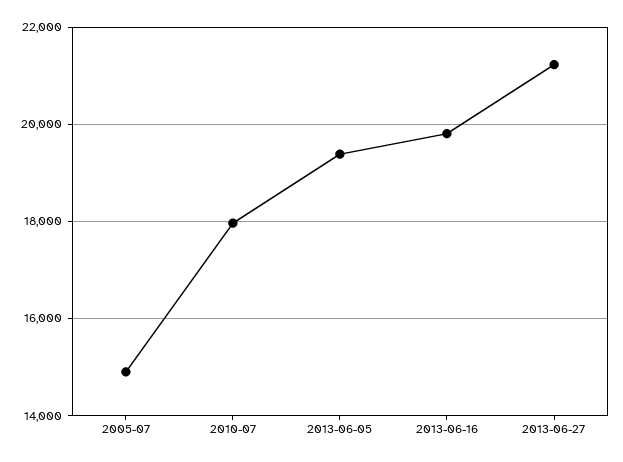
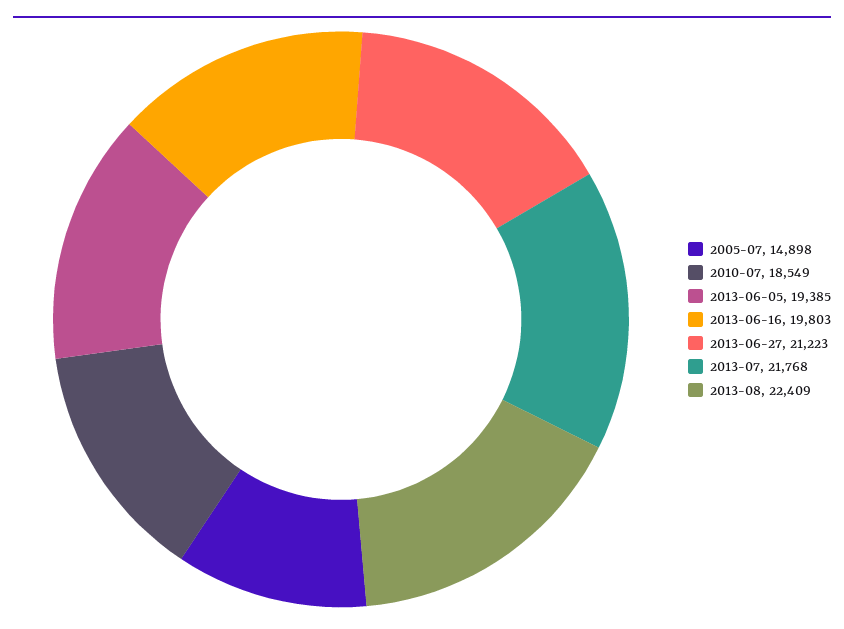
2010-07: 18000 -> 18549
2013-07: none -> 21768
2013-08: none -> 22409

